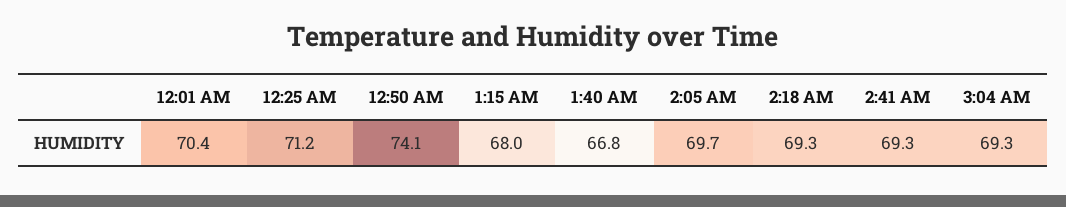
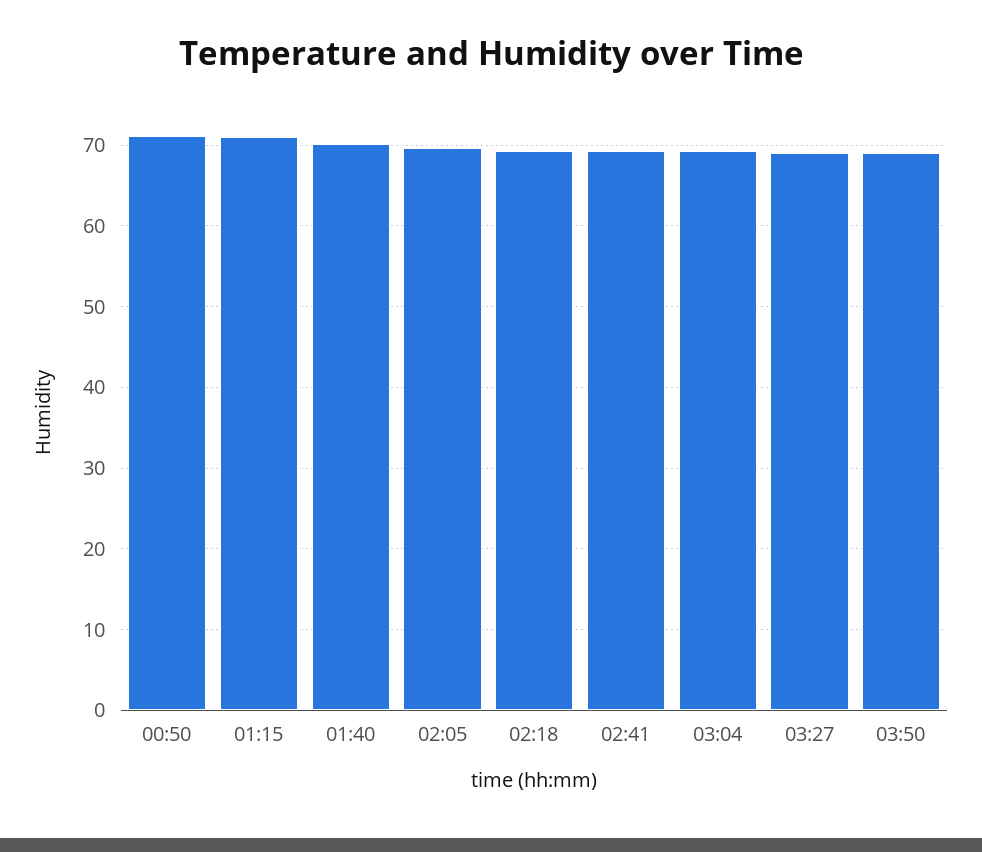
12:01 AM: 70.4 -> none
12:25 AM: 71.2 -> none
12:50 AM: 74.1 -> 71
1:15 AM: 68 -> 71
1:40 AM: 66.8 -> 70
03:27: none -> 69
03:50: none -> 69

